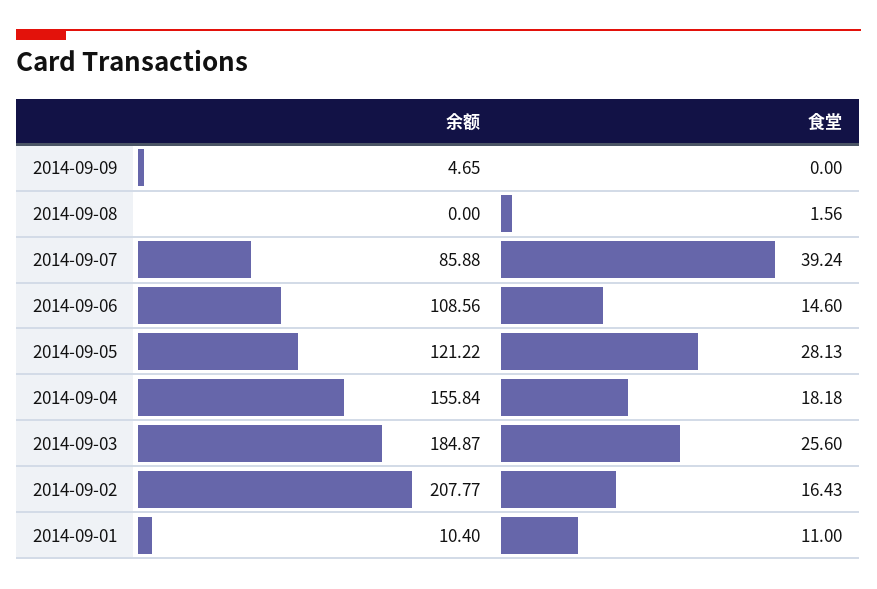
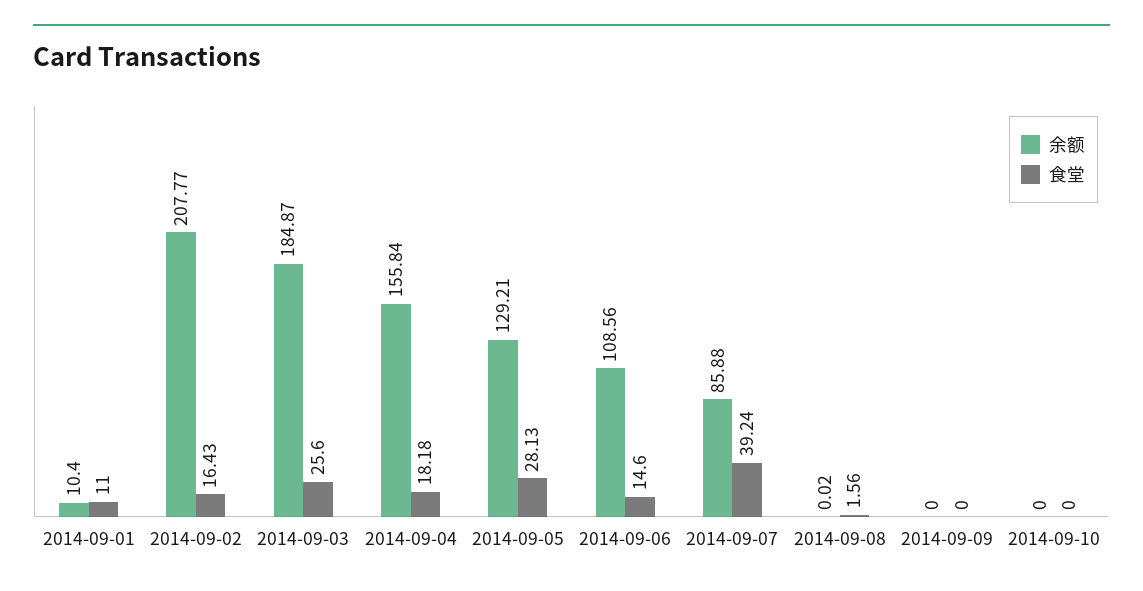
余额, 2014-09-09: 4.65 -> 0
余额, 2014-09-08: 0 -> 0.02
余额, 2014-09-05: 121.22 -> 129.21
余额, 2014-09-10: none -> 0
食堂, 2014-09-10: none -> 0

